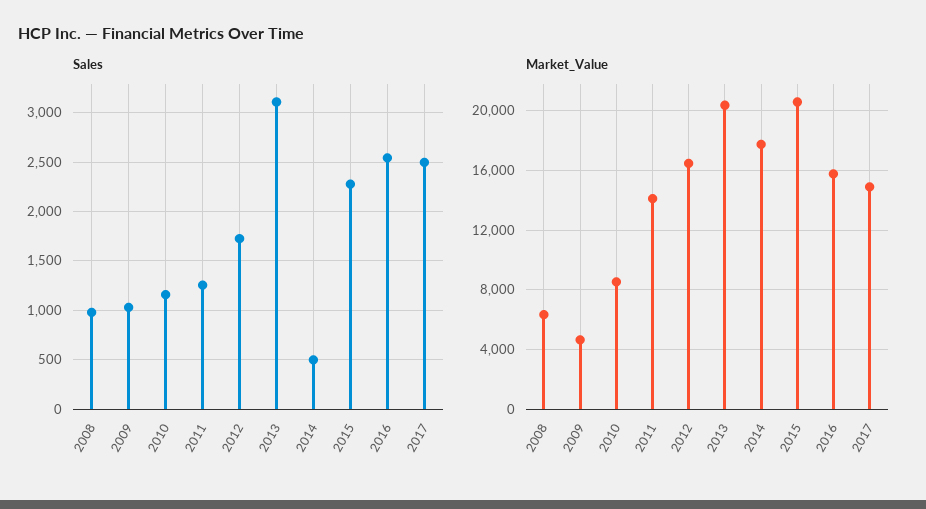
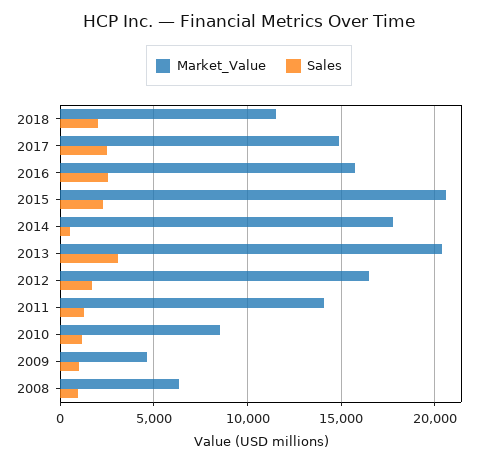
Market_Value, 2018: none -> 11500
Sales, 2018: none -> 2000

